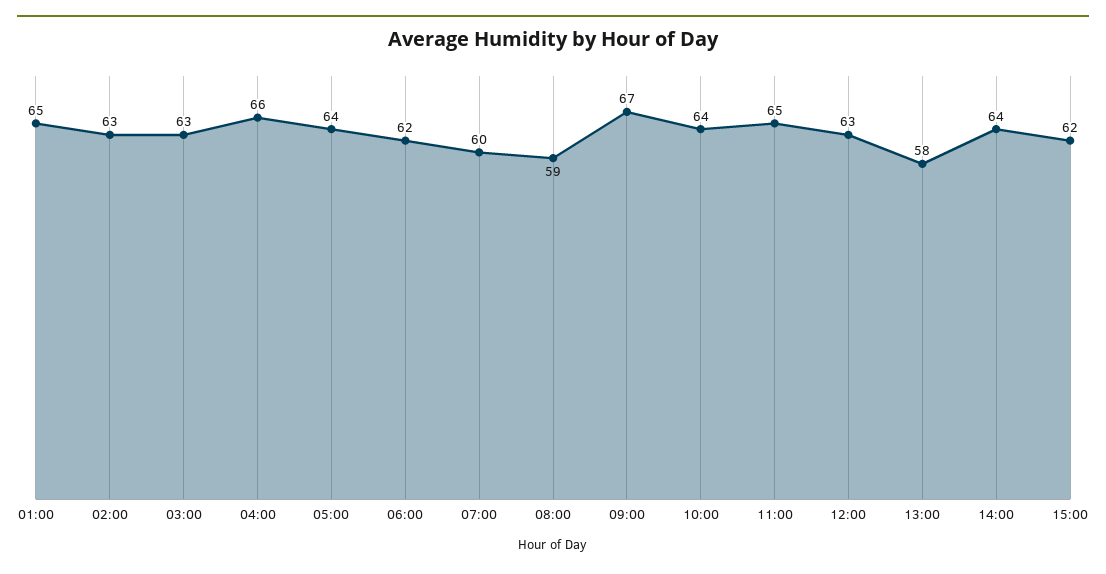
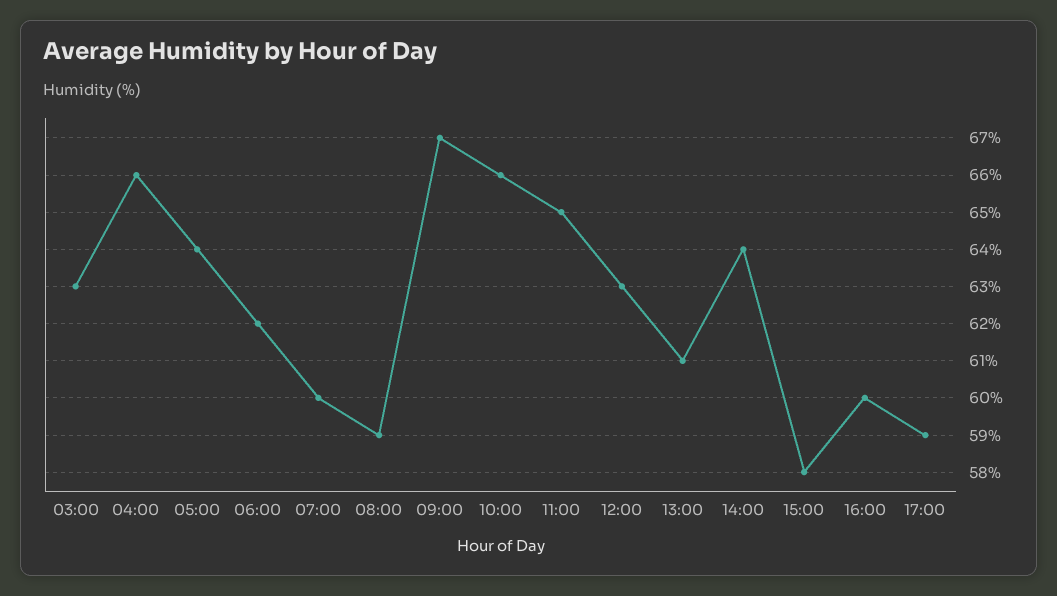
01:00: 65 -> none
02:00: 63 -> none
10:00: 64 -> 66
13:00: 58 -> 61
15:00: 62 -> 58
16:00: none -> 60
17:00: none -> 59

